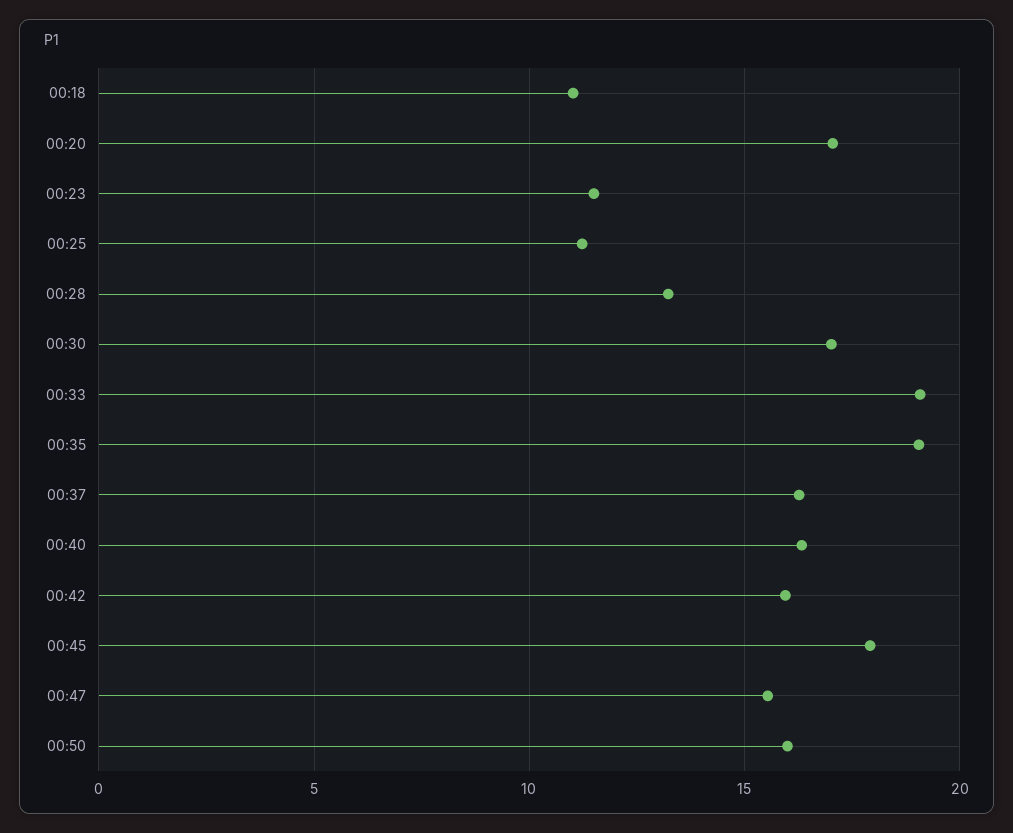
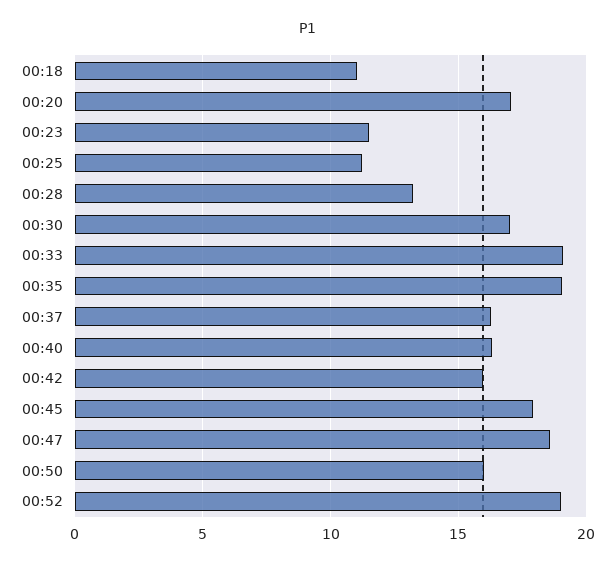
00:47: 15.5 -> 18.5
00:52: none -> 19

